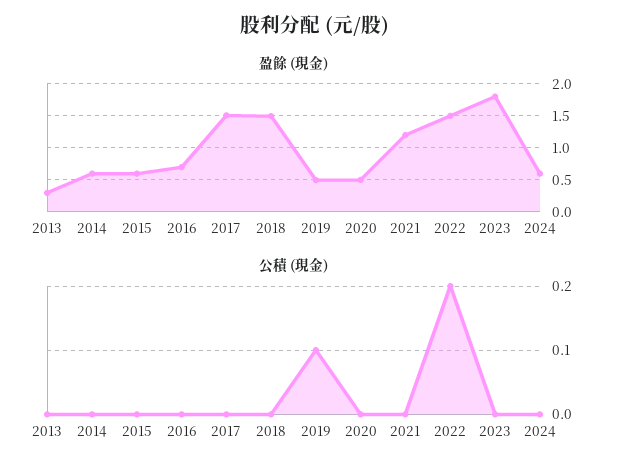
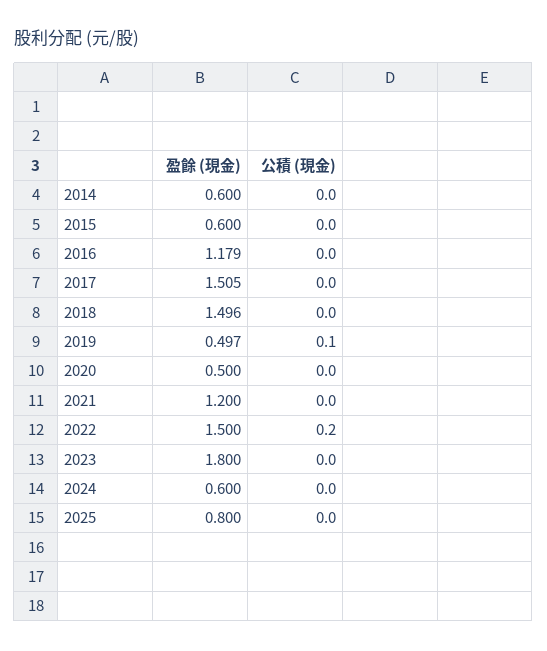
盈餘 (現金), 2013: 0.3 -> none
盈餘 (現金), 2016: 0.7 -> 1.179
公積 (現金), 2013: 0 -> none
盈餘 (現金), 2025: none -> 0.8
公積 (現金), 2025: none -> 0

